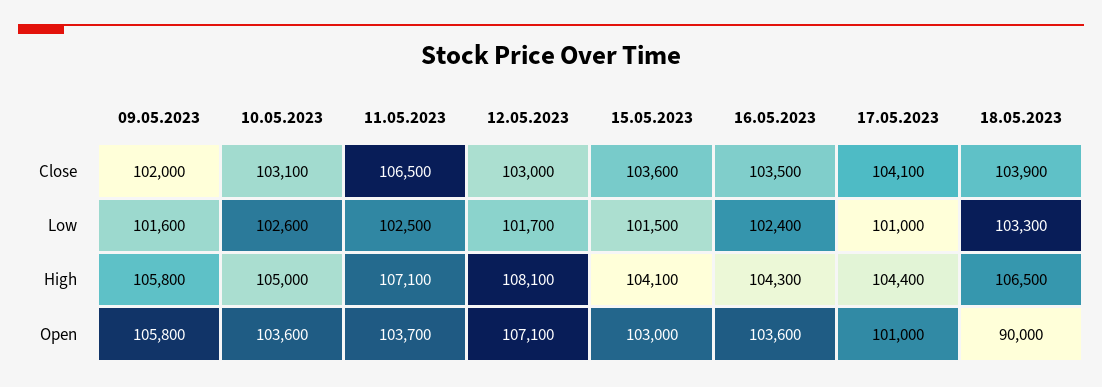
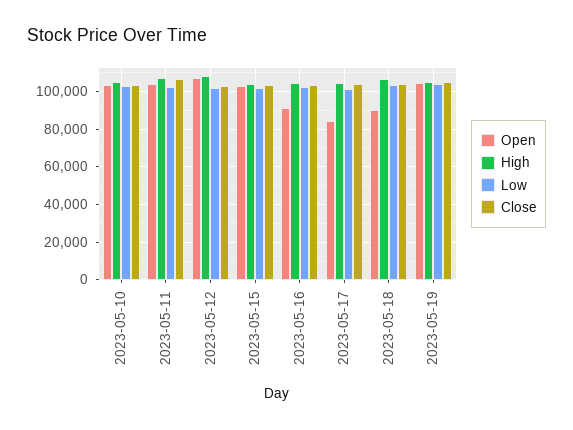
Close, 09.05.2023: 102000 -> none
Low, 09.05.2023: 101600 -> none
High, 09.05.2023: 105800 -> none
Open, 09.05.2023: 105800 -> none
Open, 16.05.2023: 103600 -> 90000
Open, 17.05.2023: 101000 -> 85000
Open, 2023-05-19: none -> 105000
High, 2023-05-19: none -> 105000
Low, 2023-05-19: none -> 105000
Close, 2023-05-19: none -> 105000

